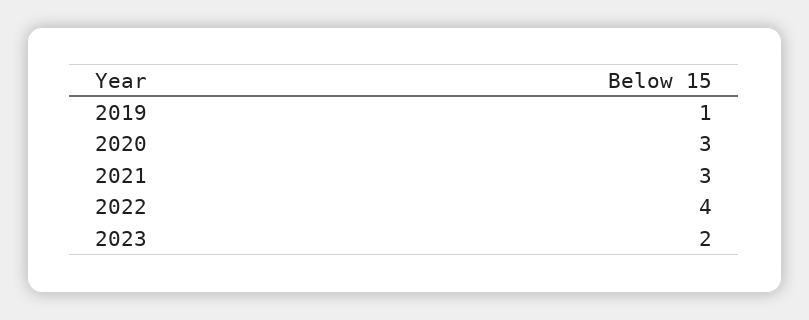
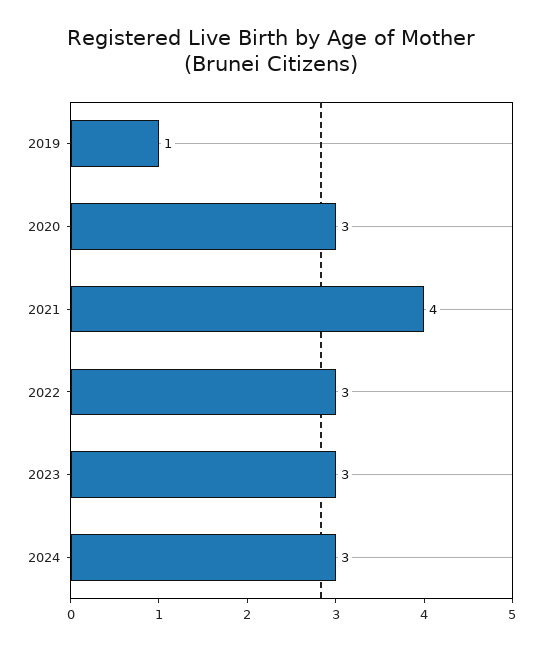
2021: 3 -> 4
2022: 4 -> 3
2023: 2 -> 3
2024: none -> 3

